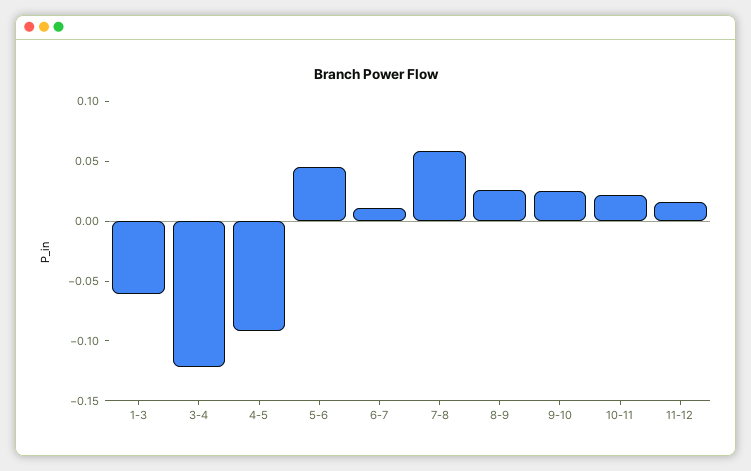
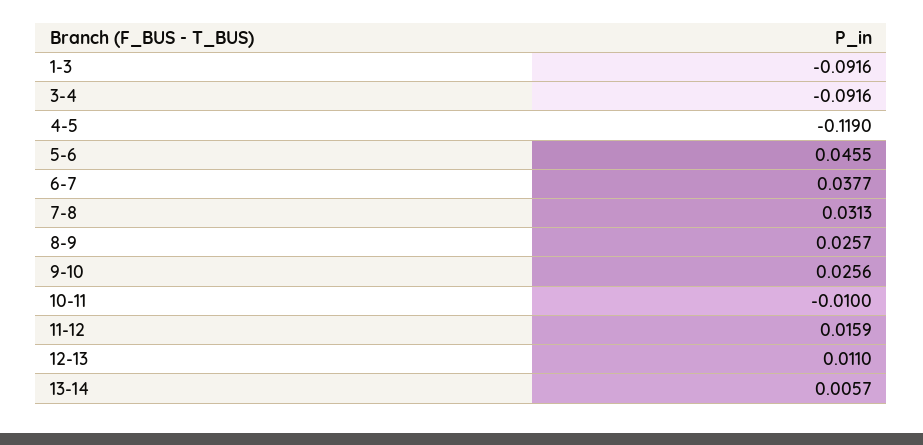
1-3: -0.06 -> -0.0916
3-4: -0.12 -> -0.0916
4-5: -0.09 -> -0.119
6-7: 0.01 -> 0.0377
7-8: 0.06 -> 0.0313
10-11: 0.02 -> -0.01
12-13: none -> 0.011
13-14: none -> 0.0057

